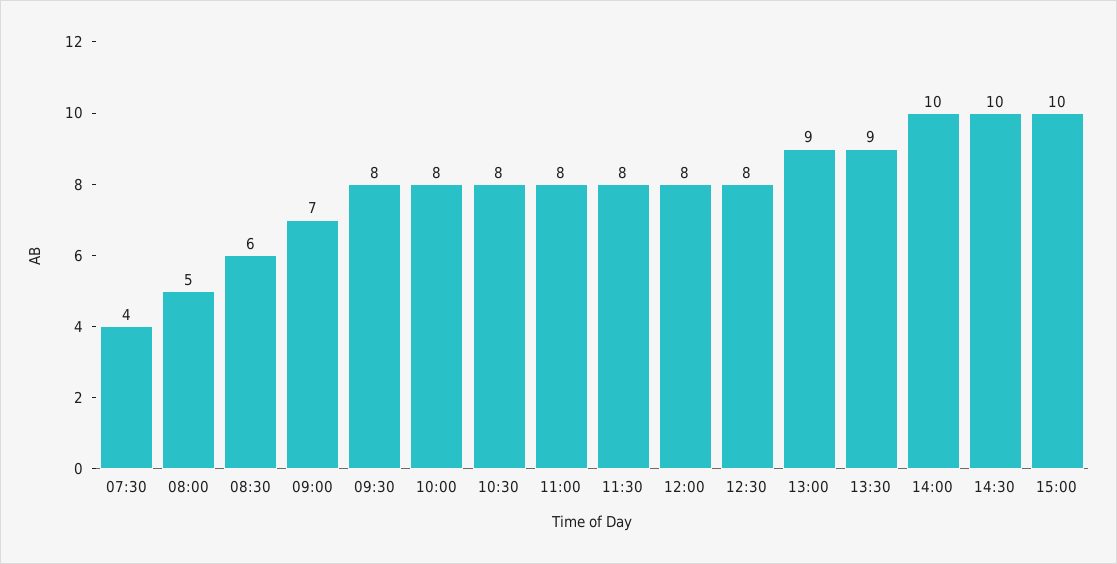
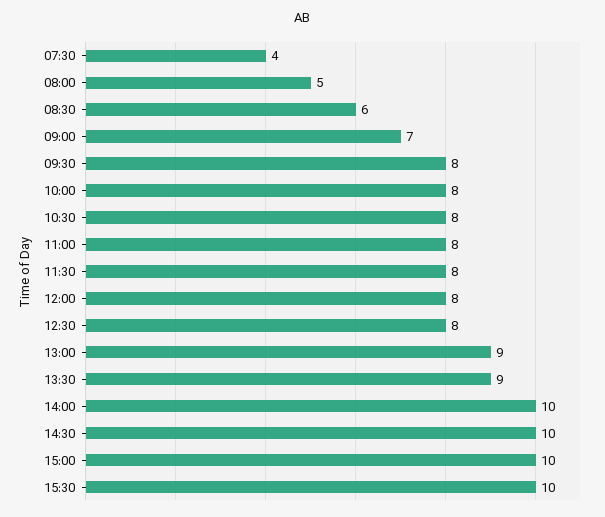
15:30: none -> 10

